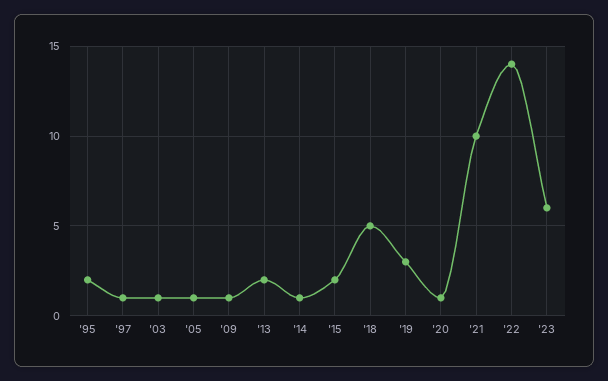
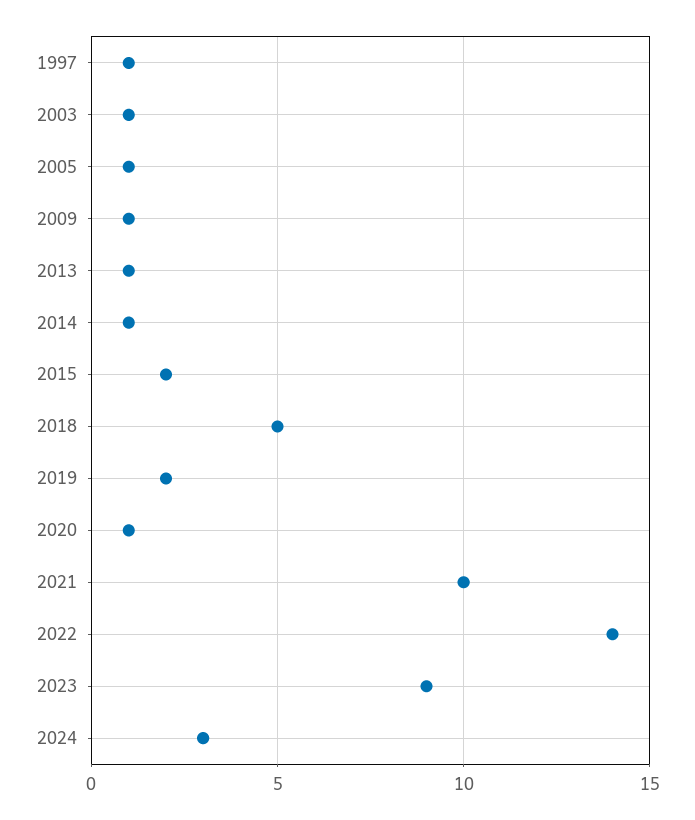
'95: 2 -> none
'13: 2 -> 1
'19: 3 -> 2
'23: 6 -> 9
2024: none -> 3

